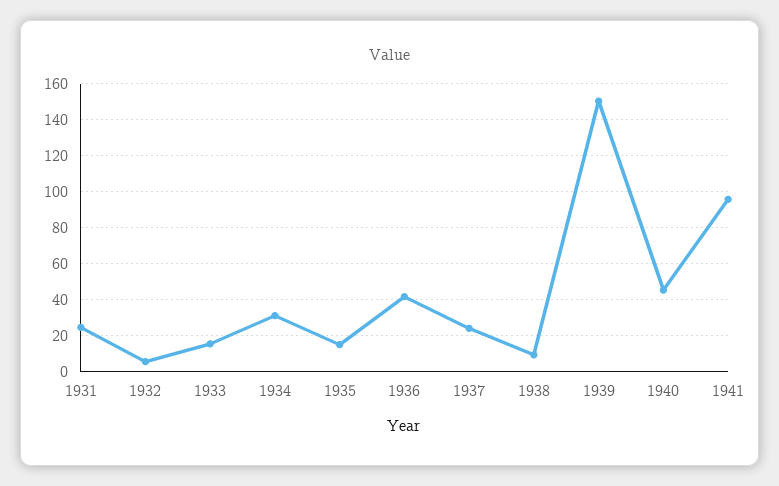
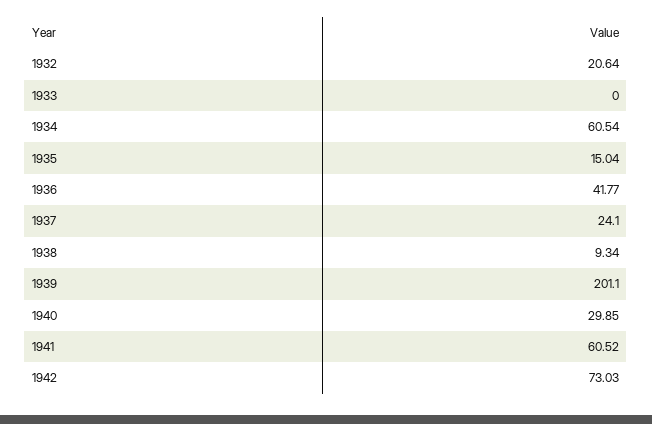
1931: 25 -> none
1932: 5 -> 20.64
1933: 15 -> 0
1934: 30 -> 60.54
1939: 150 -> 201.1
1940: 45 -> 29.85
1941: 95 -> 60.52
1942: none -> 73.03

